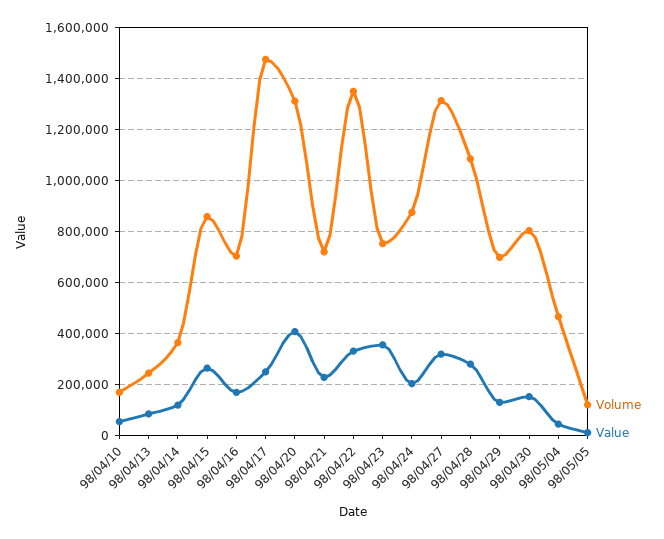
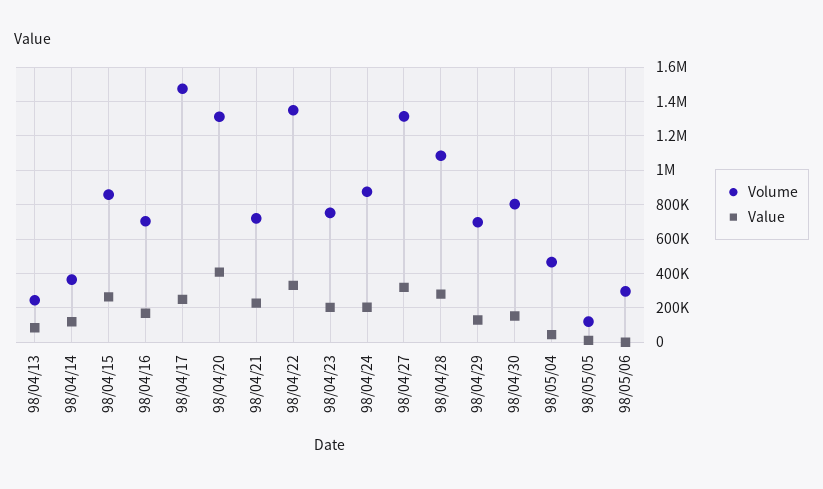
Volume, 98/04/10: 175000 -> none
Value, 98/04/10: 50000 -> none
Value, 98/04/23: 350000 -> 200000
Volume, 98/05/06: none -> 300000
Value, 98/05/06: none -> 0

